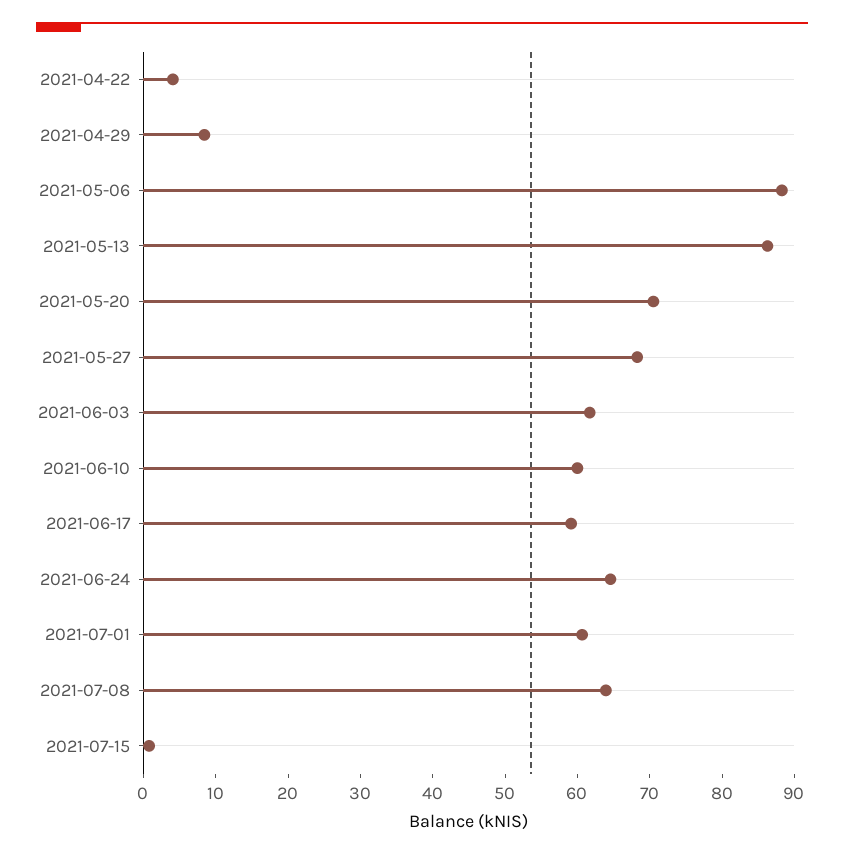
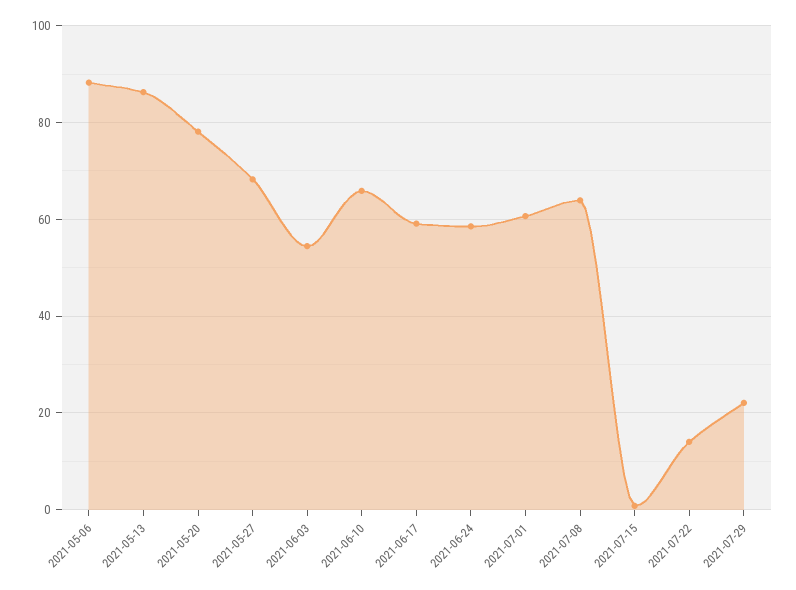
2021-04-22: 4 -> none
2021-04-29: 8 -> none
2021-05-20: 70 -> 78
2021-06-03: 62 -> 54
2021-06-10: 60 -> 66
2021-06-24: 64 -> 58
2021-07-22: none -> 14
2021-07-29: none -> 22

